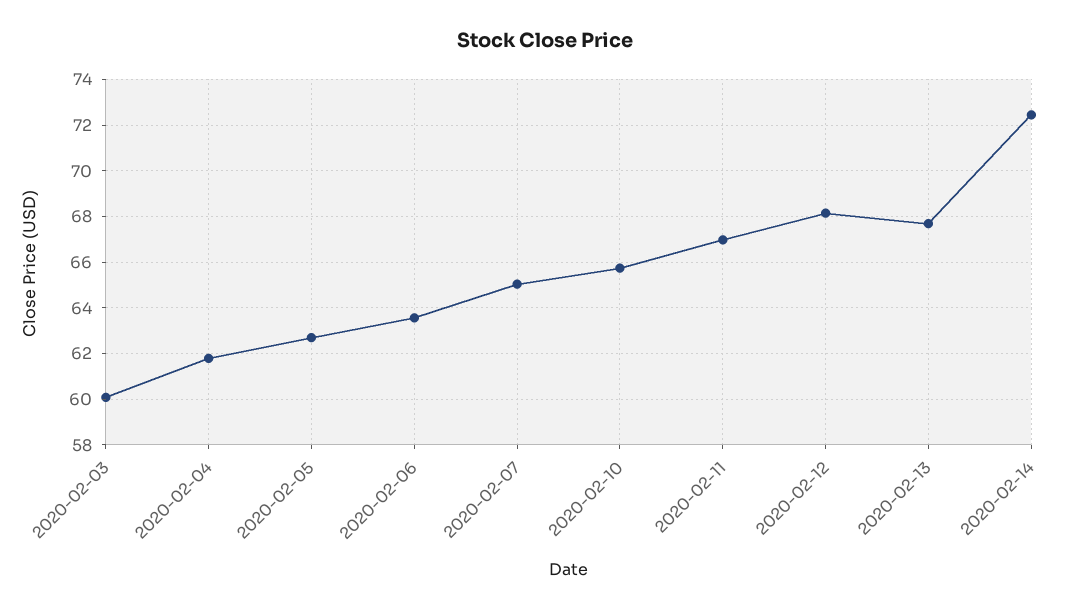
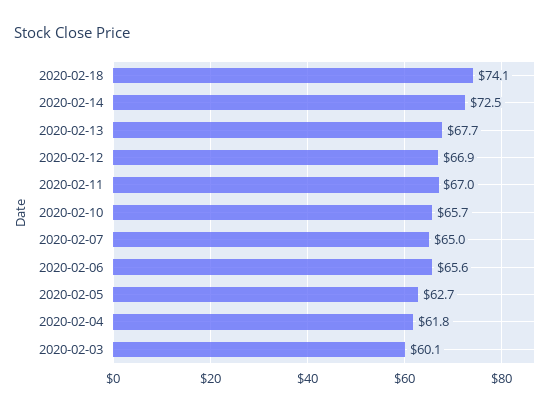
2020-02-06: 63.5 -> 65.6
2020-02-12: 68 -> 66.9
2020-02-18: none -> 74.1

